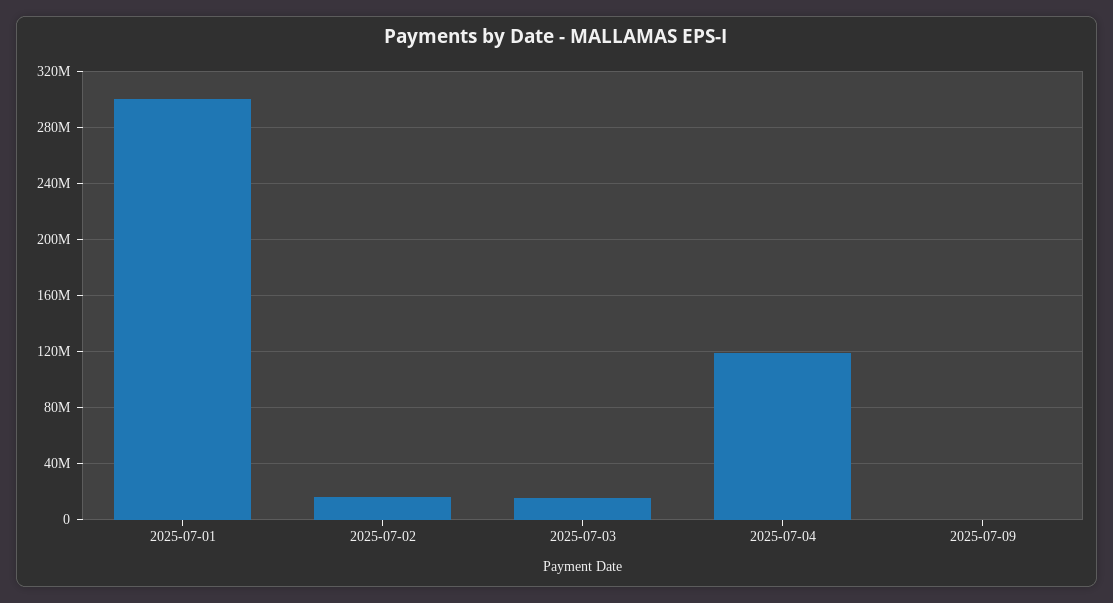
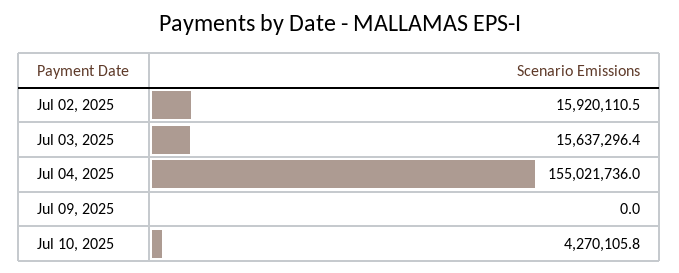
2025-07-01: 300000000 -> none
2025-07-04: 120000000 -> 155021736
Jul 10, 2025: none -> 4270105.8

